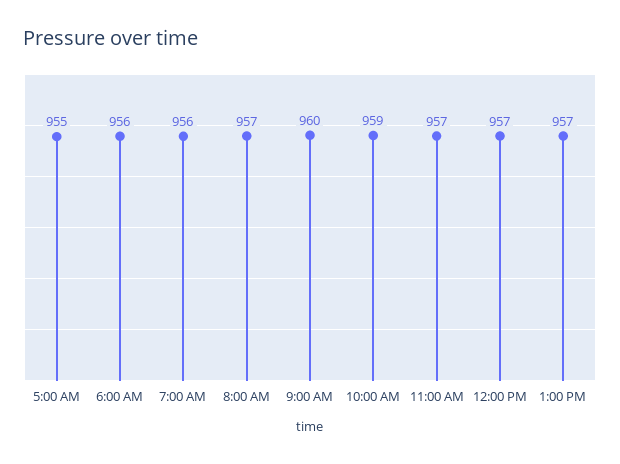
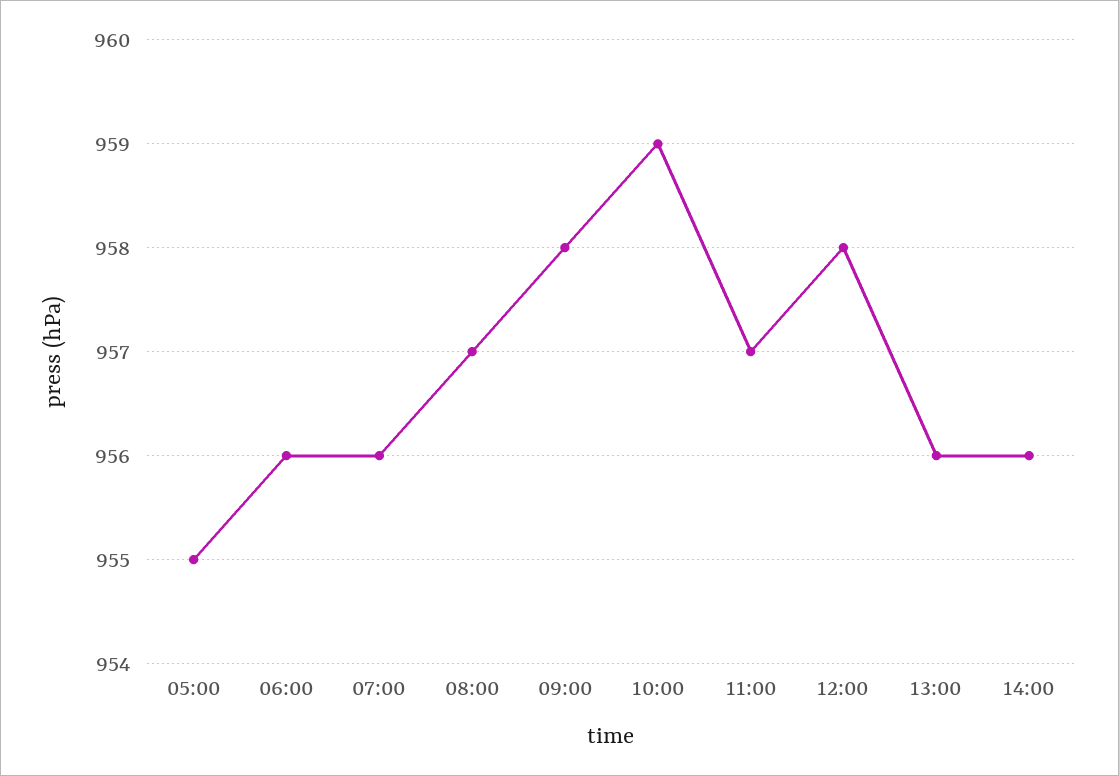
9:00 AM: 960 -> 958
12:00 PM: 957 -> 958
1:00 PM: 957 -> 956
14:00: none -> 956

